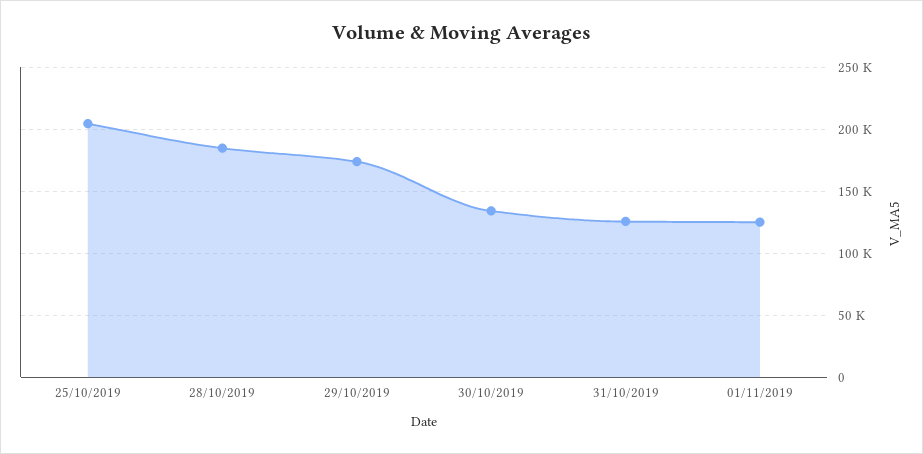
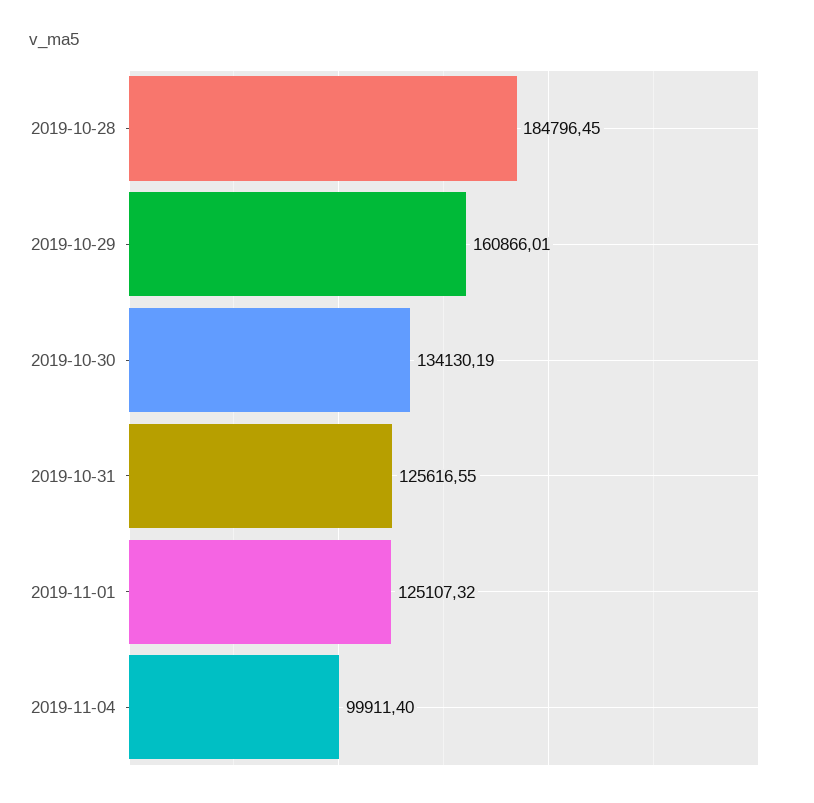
25/10/2019: 205000 -> none
29/10/2019: 175000 -> 160866.01
2019-11-04: none -> 99911.4

